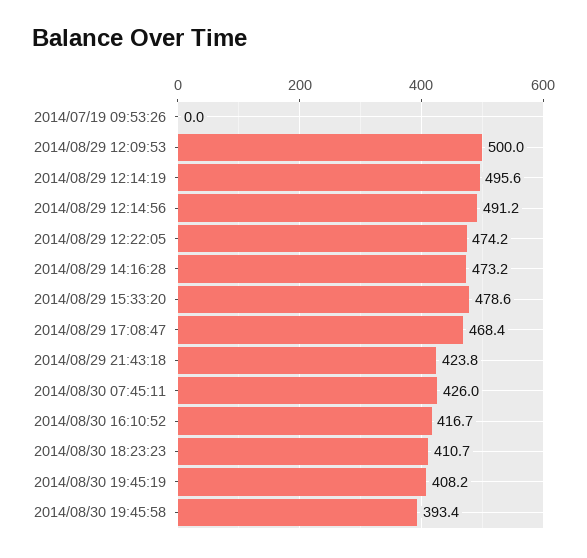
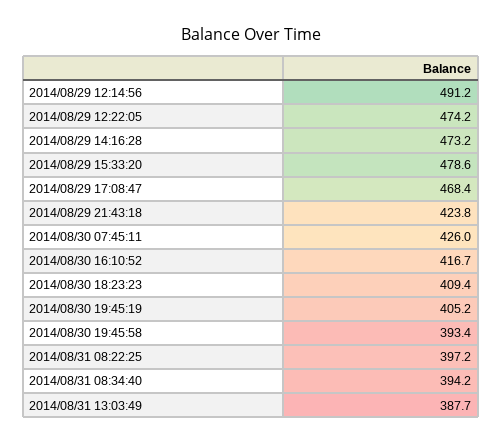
2014/07/19 09:53:26: 0 -> none
2014/08/29 12:09:53: 500 -> none
2014/08/29 12:14:19: 495.6 -> none
2014/08/30 18:23:23: 410.7 -> 409.4
2014/08/30 19:45:19: 408.2 -> 405.2
2014/08/31 08:22:25: none -> 397.2
2014/08/31 08:34:40: none -> 394.2
2014/08/31 13:03:49: none -> 387.7

